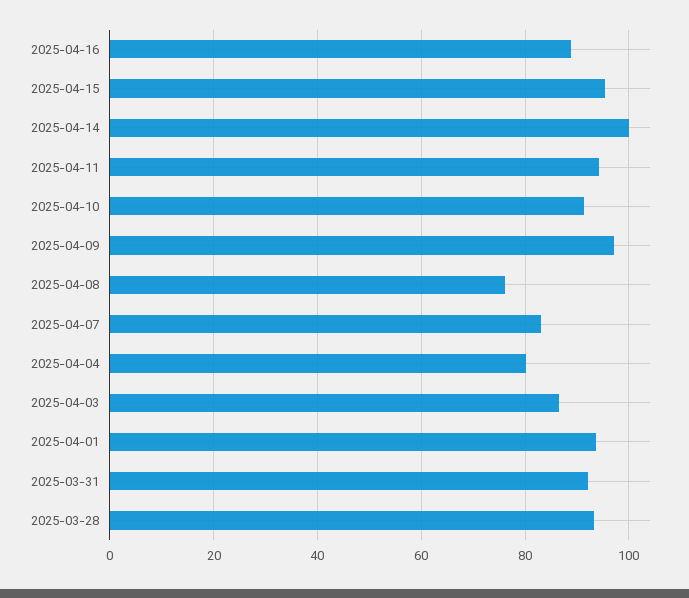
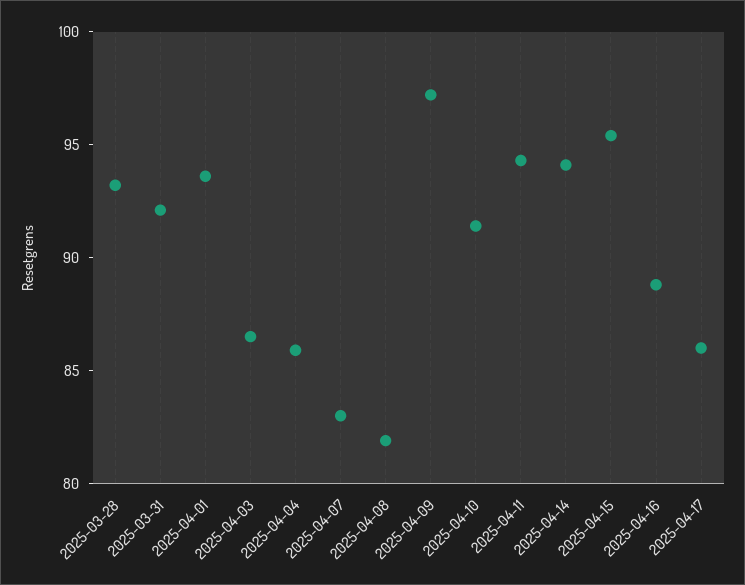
2025-04-14: 100 -> 94
2025-04-08: 76 -> 82
2025-04-04: 80 -> 86
2025-04-17: none -> 86

